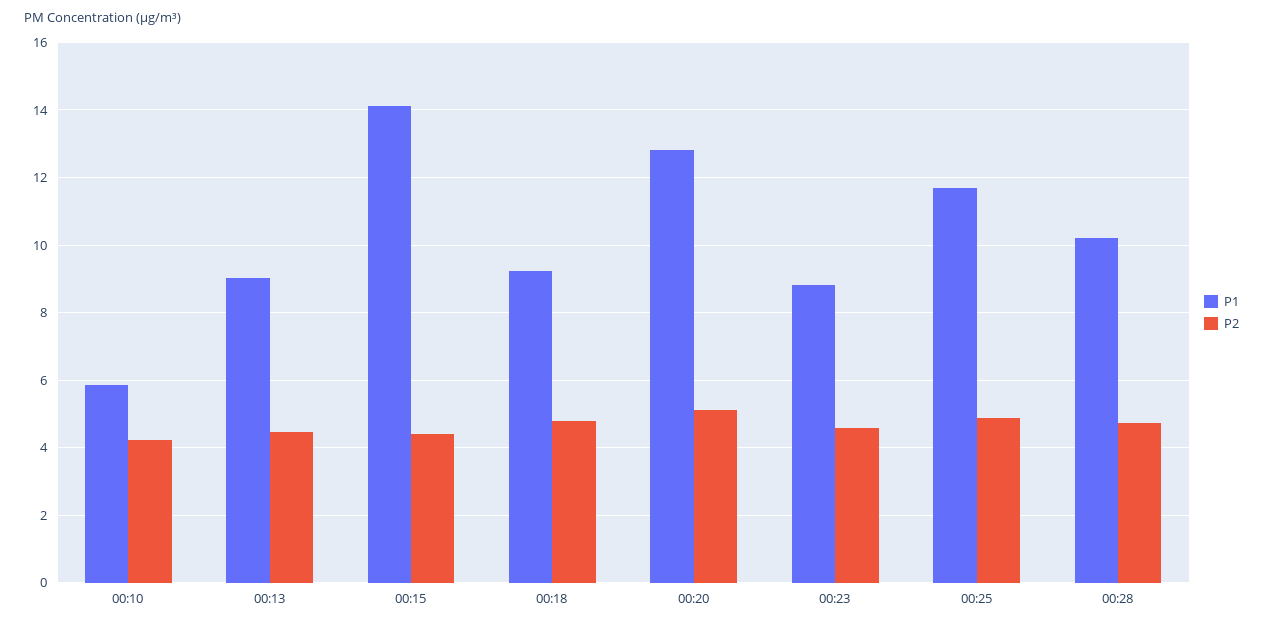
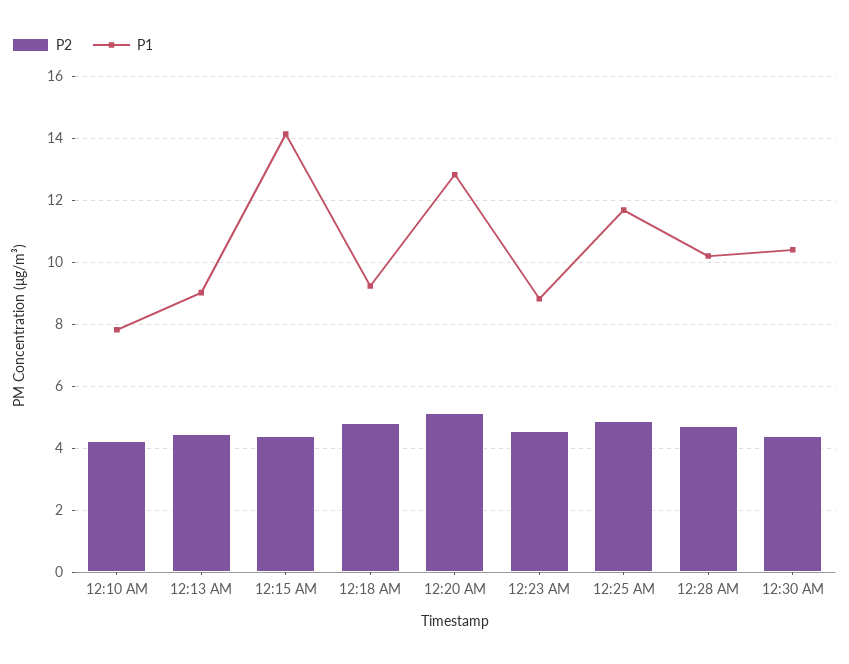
P1, 00:10: 5.8 -> 7.8
P2, 12:30 AM: none -> 4.4
P1, 12:30 AM: none -> 10.4

